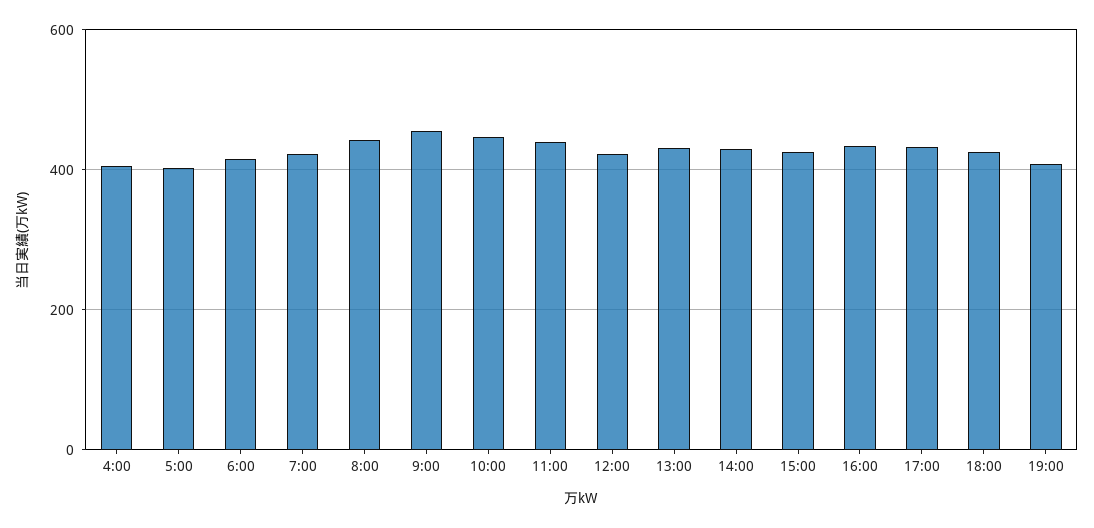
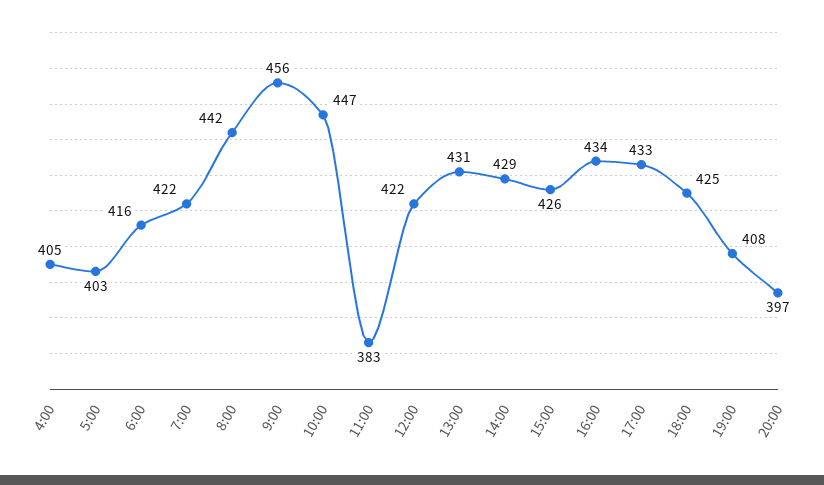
11:00: 440 -> 383
20:00: none -> 397

